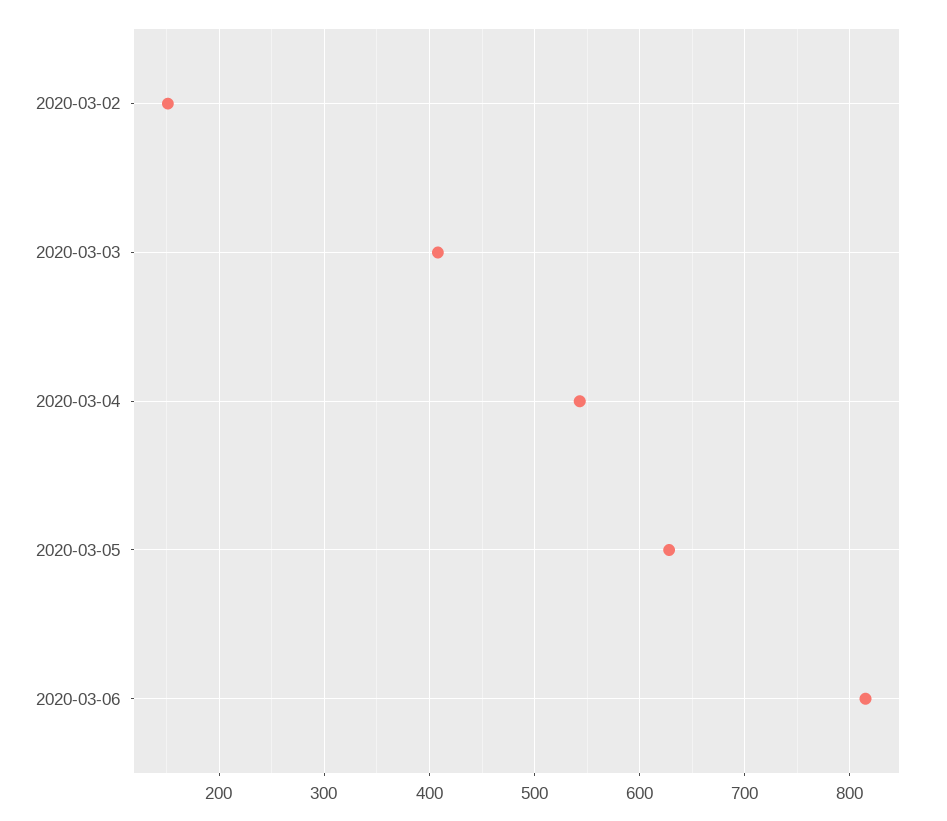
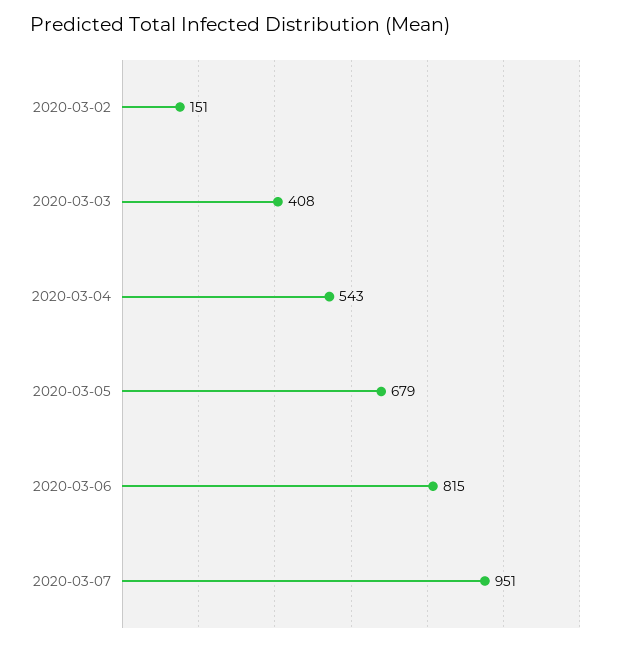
2020-03-05: 630 -> 679
2020-03-07: none -> 951

